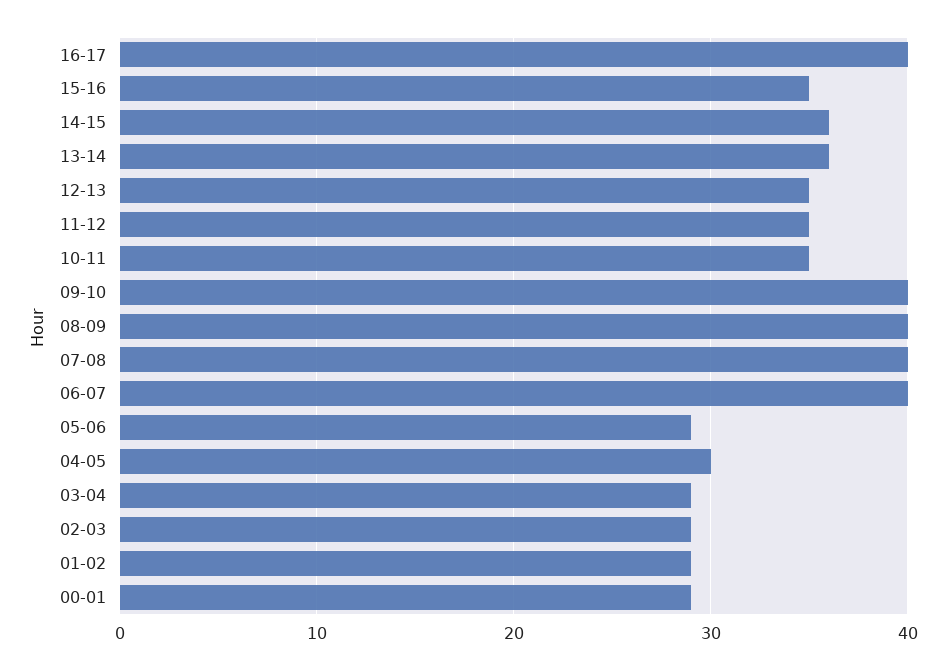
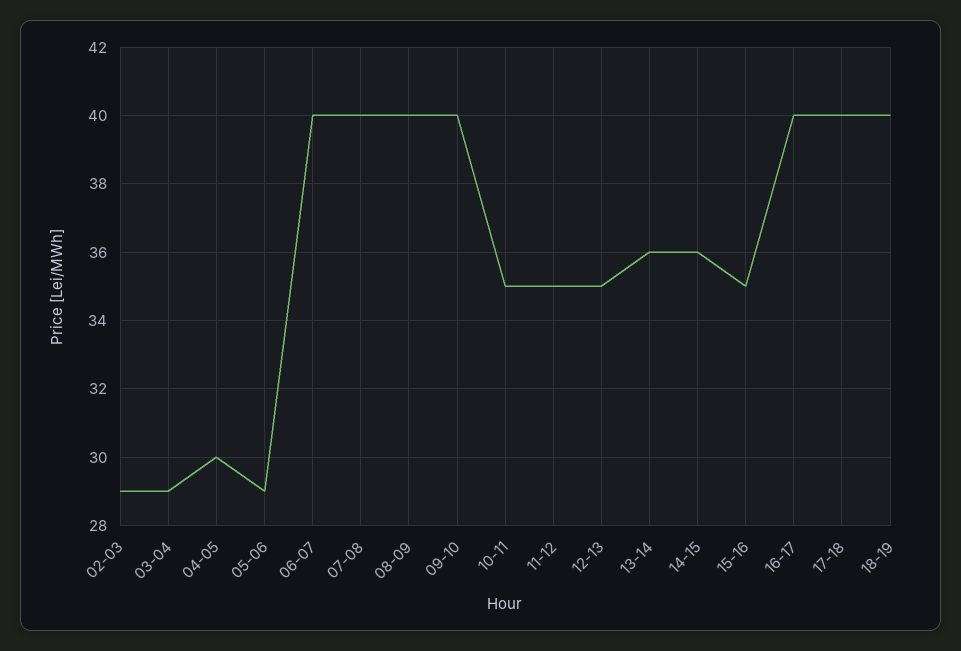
01-02: 29 -> none
00-01: 29 -> none
17-18: none -> 40
18-19: none -> 40

